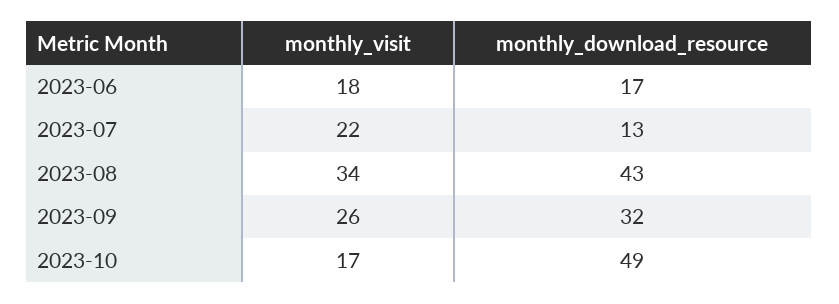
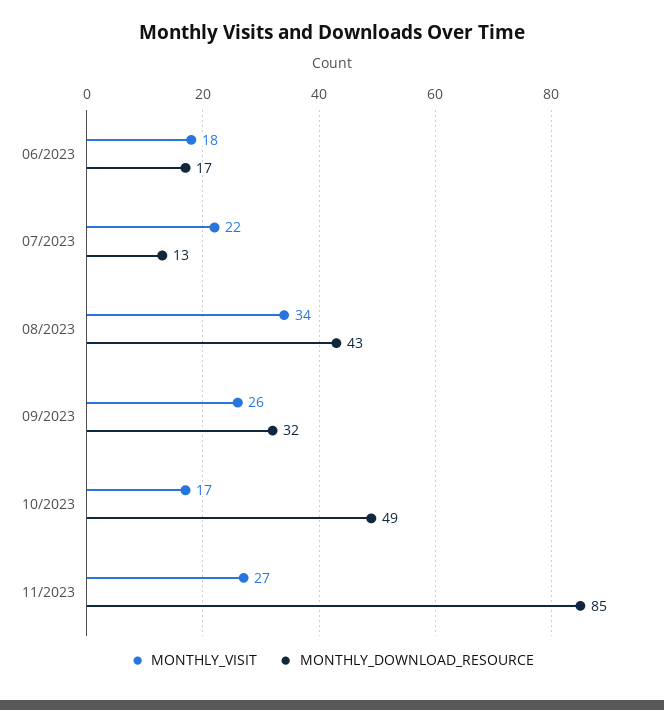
monthly_visit, 11/2023: none -> 27
monthly_download_resource, 11/2023: none -> 85

